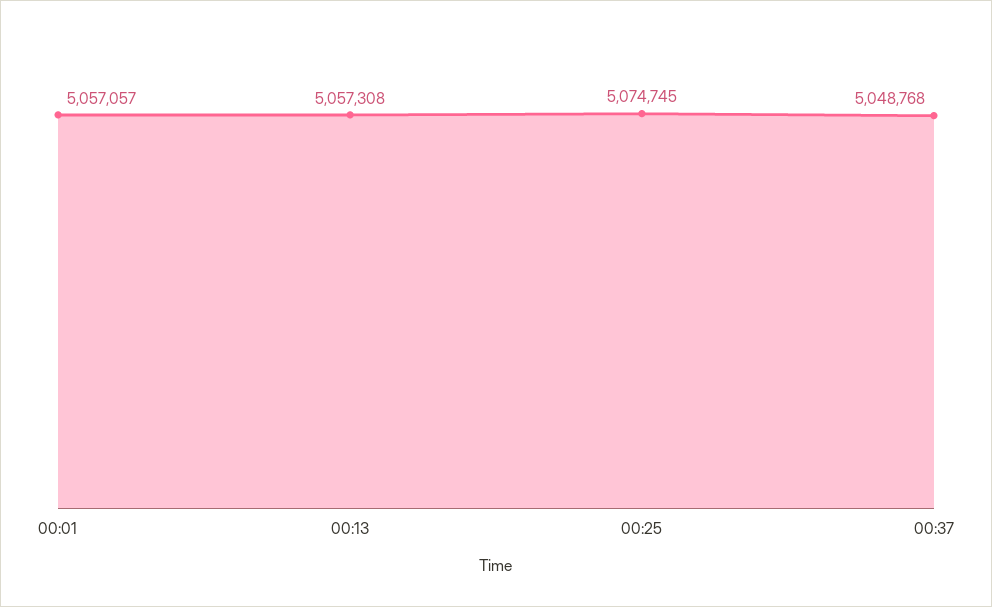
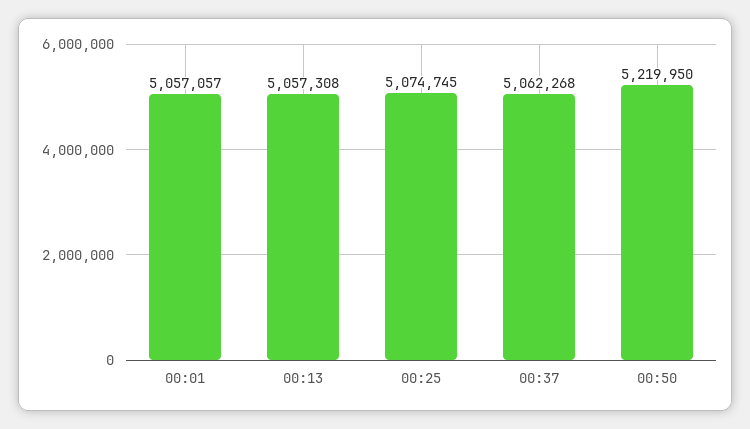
00:37: 5048768 -> 5062268
00:50: none -> 5219950

